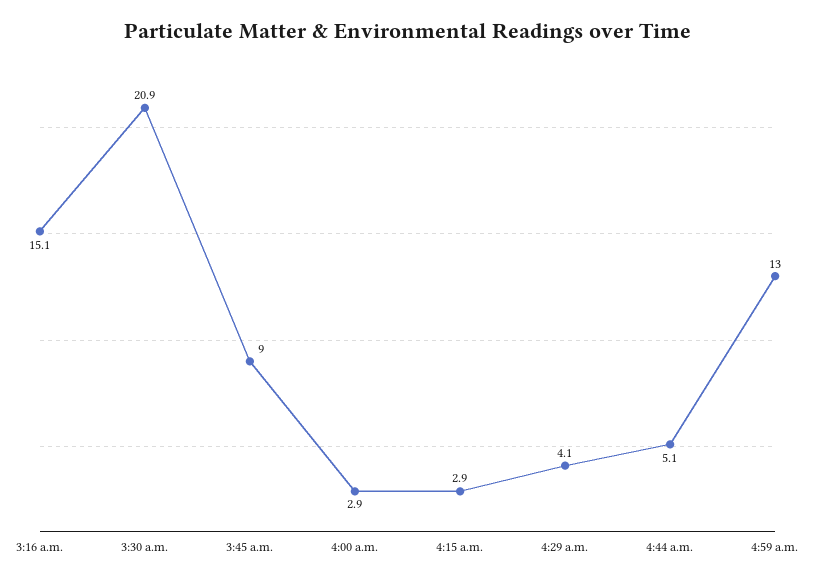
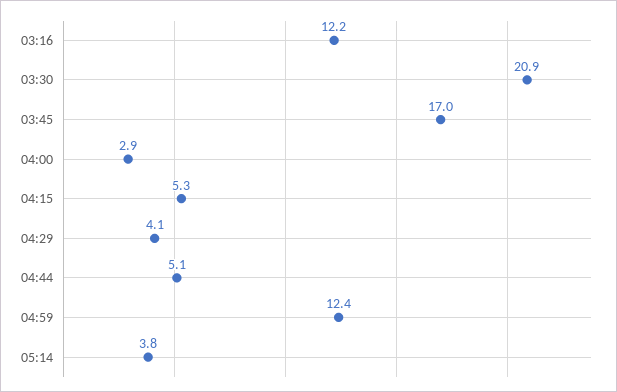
3:16 a.m.: 15.1 -> 12.2
3:45 a.m.: 9 -> 17
4:15 a.m.: 2.9 -> 5.3
4:59 a.m.: 13 -> 12.4
05:14: none -> 3.8

